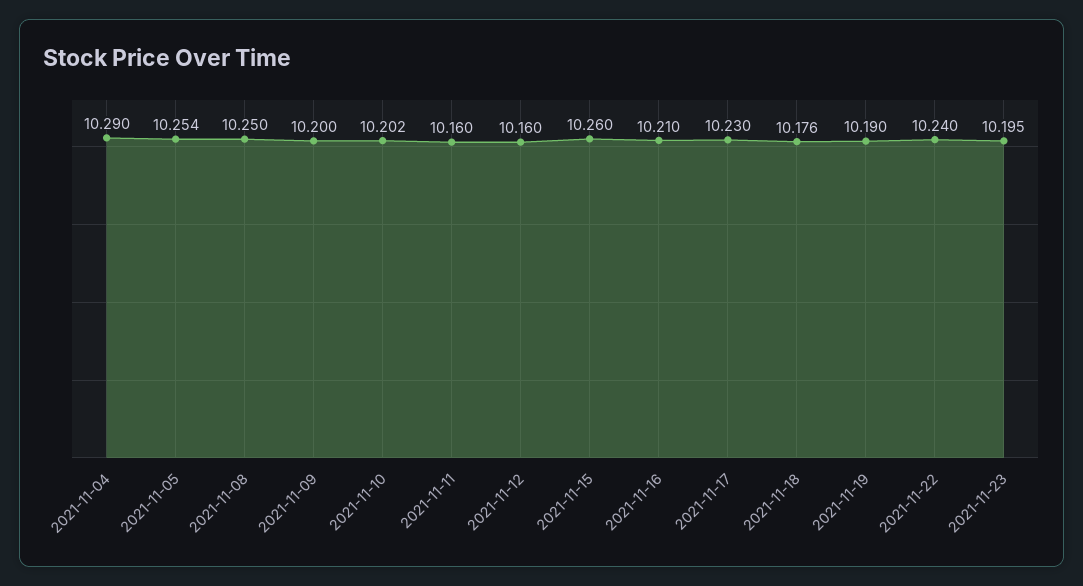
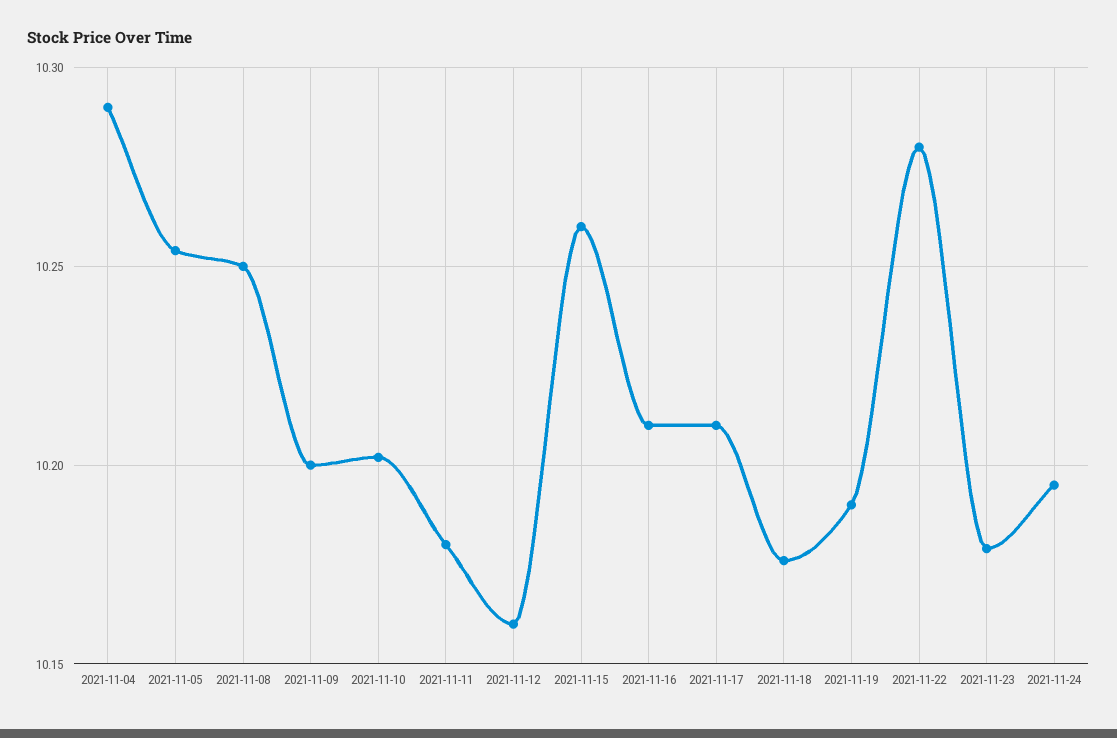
2021-11-11: 10.16 -> 10.18
2021-11-17: 10.23 -> 10.21
2021-11-22: 10.24 -> 10.28
2021-11-23: 10.195 -> 10.18
2021-11-24: none -> 10.195

